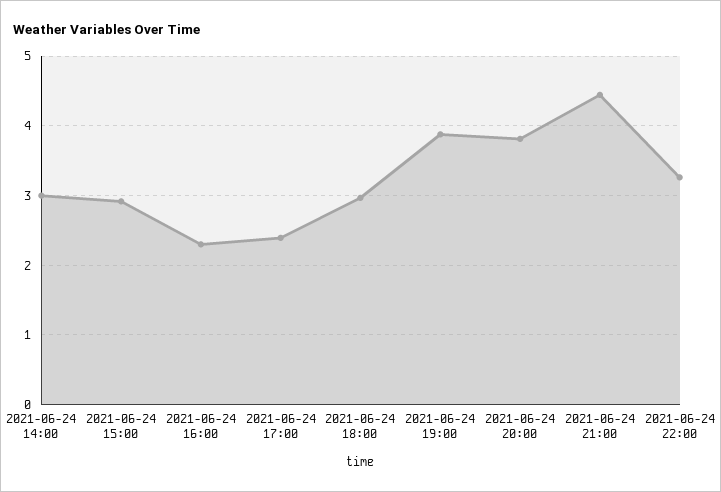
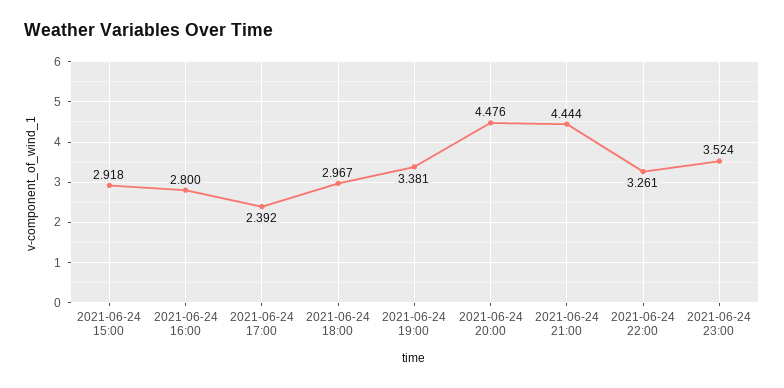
2021-06-24 14:00: 3 -> none
2021-06-24 16:00: 2.3 -> 2.8
2021-06-24 19:00: 3.9 -> 3.381
2021-06-24 20:00: 3.8 -> 4.476
2021-06-24 23:00: none -> 3.524

